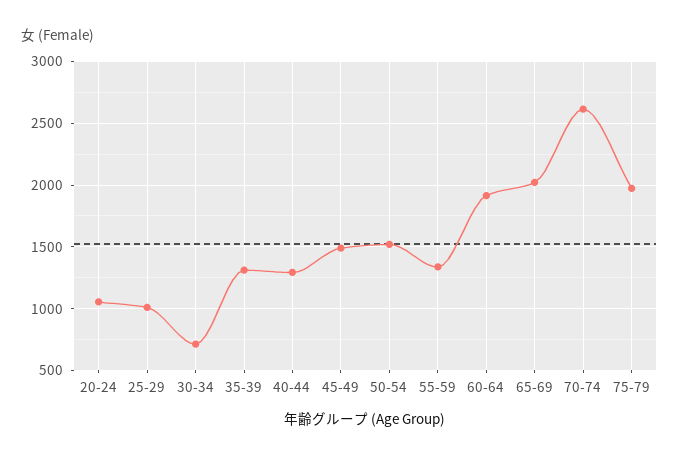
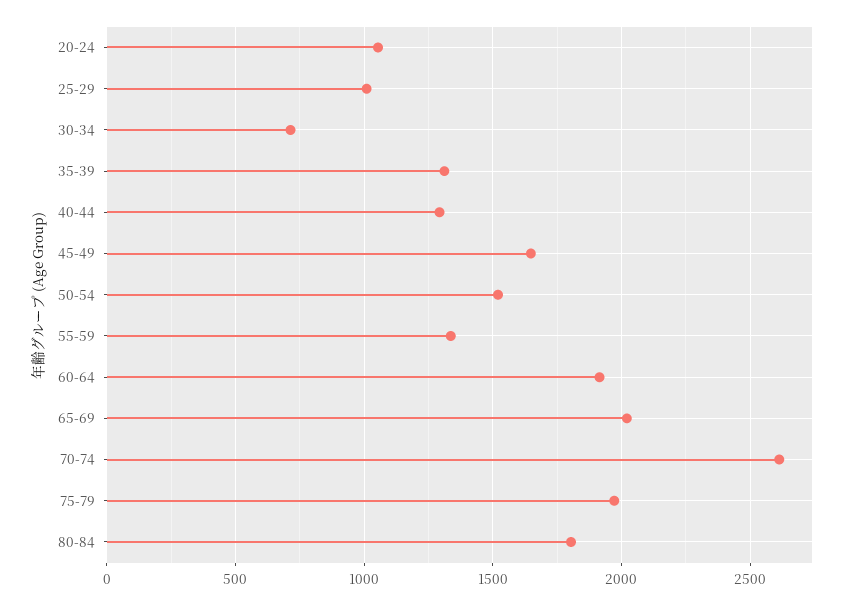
45-49: 1500 -> 1650
80-84: none -> 1800

